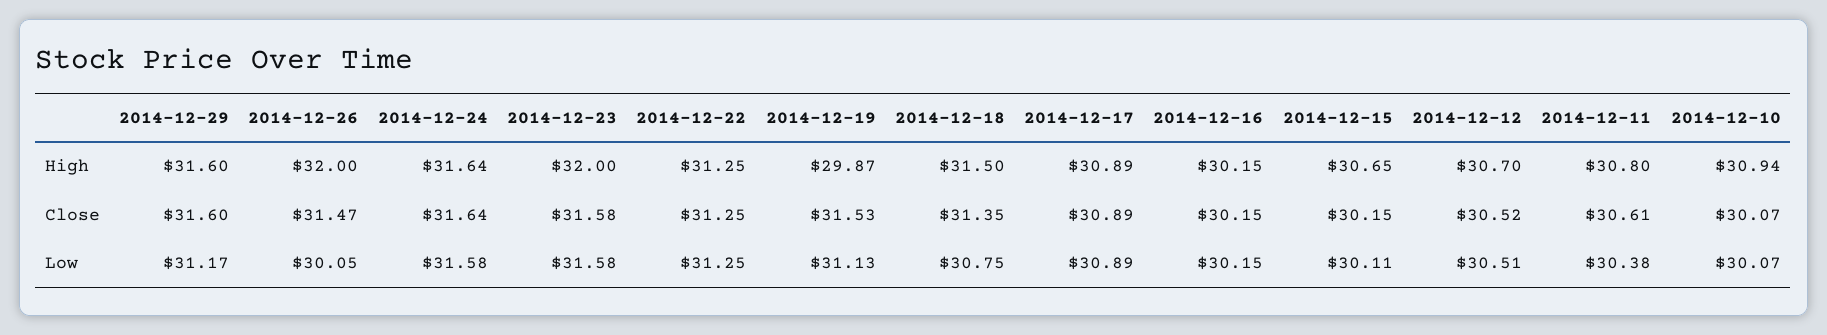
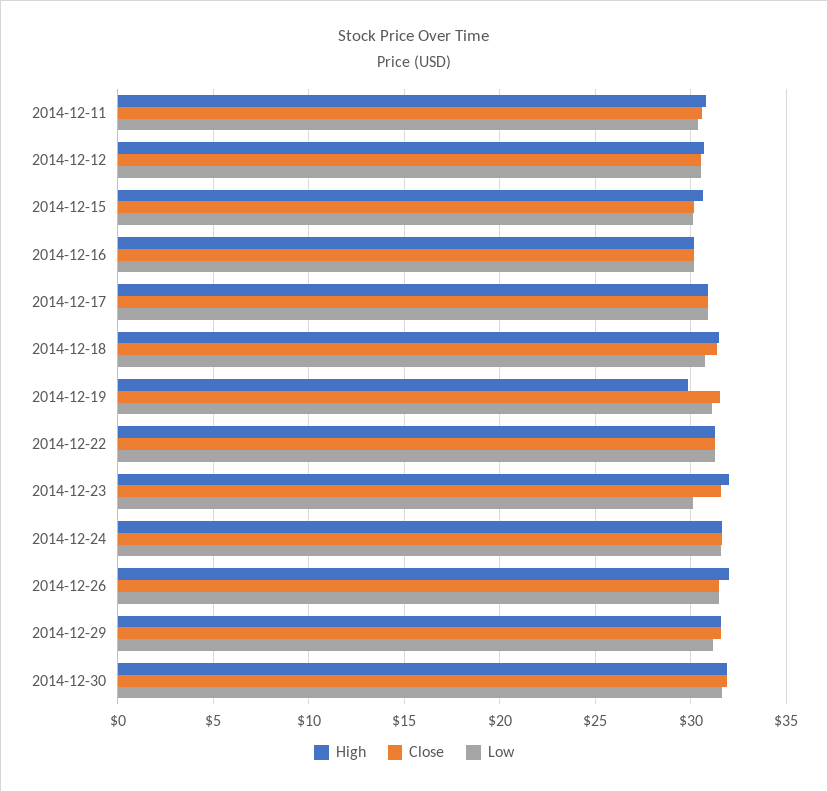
High, 2014-12-10: 30.94 -> none
Close, 2014-12-10: 30.07 -> none
Low, 2014-12-26: 30.05 -> 31.5
Low, 2014-12-23: 31.58 -> 30
Low, 2014-12-10: 30.07 -> none
High, 2014-12-30: none -> 32
Close, 2014-12-30: none -> 32
Low, 2014-12-30: none -> 31.5

